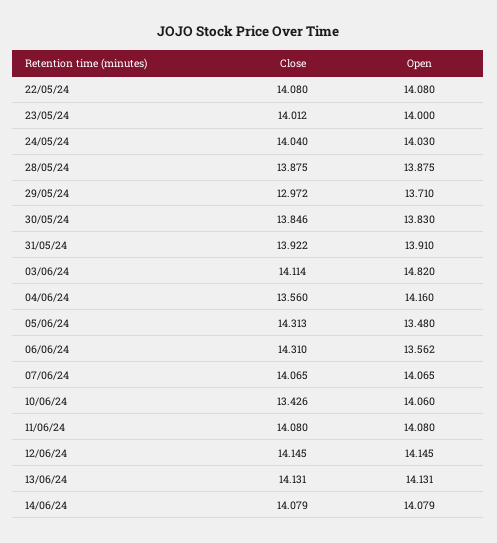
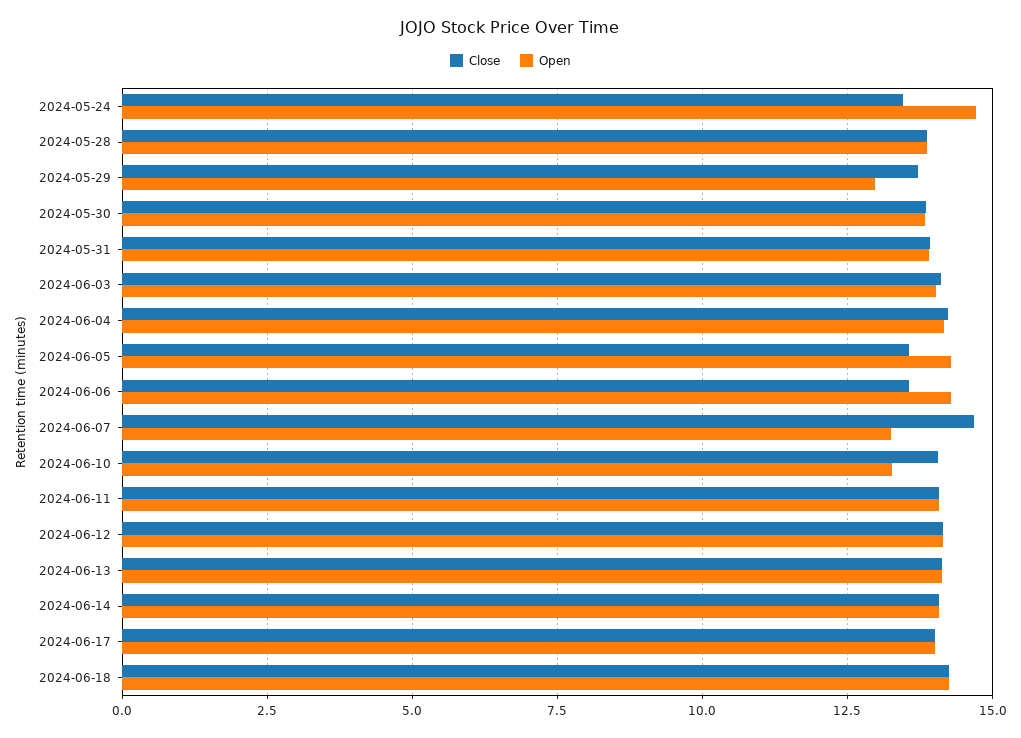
Close, 22/05/24: 14.08 -> none
Open, 22/05/24: 14.08 -> none
Close, 23/05/24: 14.012 -> none
Open, 23/05/24: 14 -> none
Close, 24/05/24: 14.04 -> 13.5
Open, 24/05/24: 14.03 -> 14.75
Close, 29/05/24: 12.972 -> 13.75
Open, 29/05/24: 13.71 -> 13
Open, 03/06/24: 14.82 -> 14
Close, 04/06/24: 13.56 -> 14.25
Close, 05/06/24: 14.313 -> 13.5
Open, 05/06/24: 13.48 -> 14.25
Close, 06/06/24: 14.31 -> 13.5
Open, 06/06/24: 13.562 -> 14.25
Close, 07/06/24: 14.065 -> 14.75
Open, 07/06/24: 14.065 -> 13.25
Close, 10/06/24: 13.426 -> 14
Open, 10/06/24: 14.06 -> 13.25
Close, 2024-06-17: none -> 14
Open, 2024-06-17: none -> 14
Close, 2024-06-18: none -> 14.25
Open, 2024-06-18: none -> 14.25

